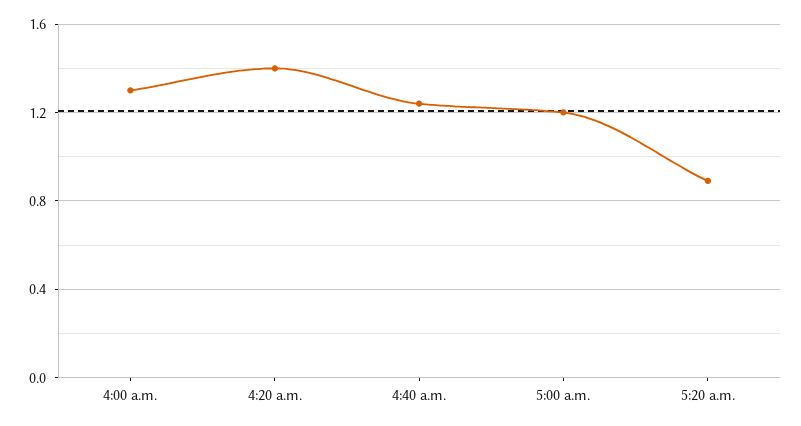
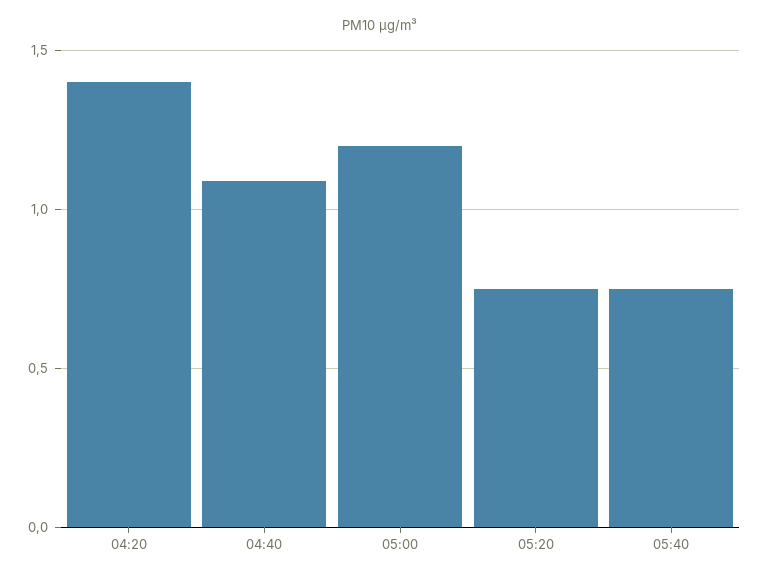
4:00 a.m.: 1.3 -> none
4:40 a.m.: 1.25 -> 1.1
5:20 a.m.: 0.9 -> 0.75
05:40: none -> 0.75

